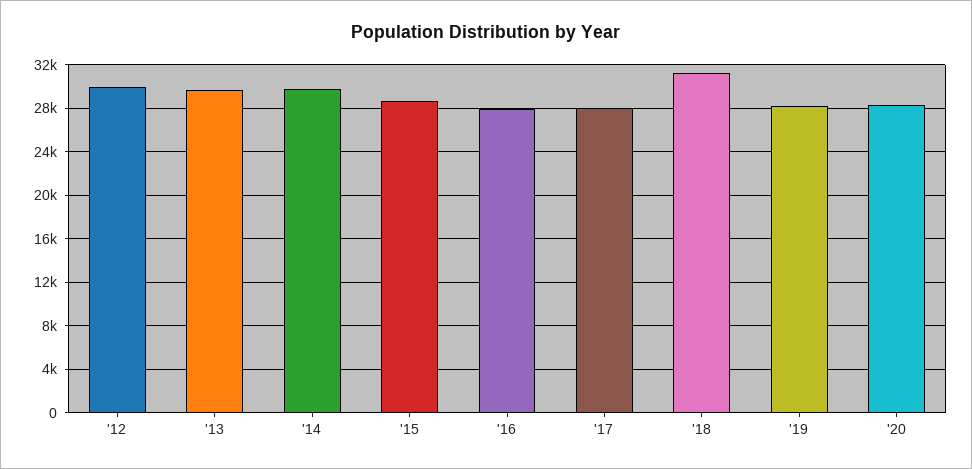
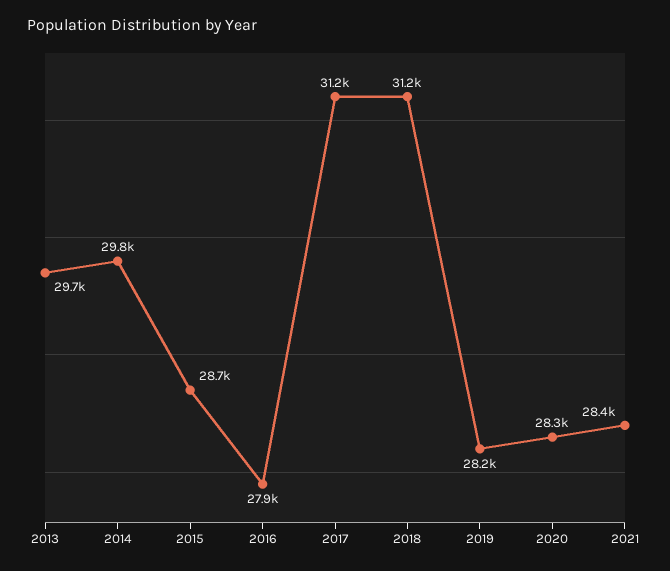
'12: 30000 -> none
'17: 28000 -> 31200
2021: none -> 28400

